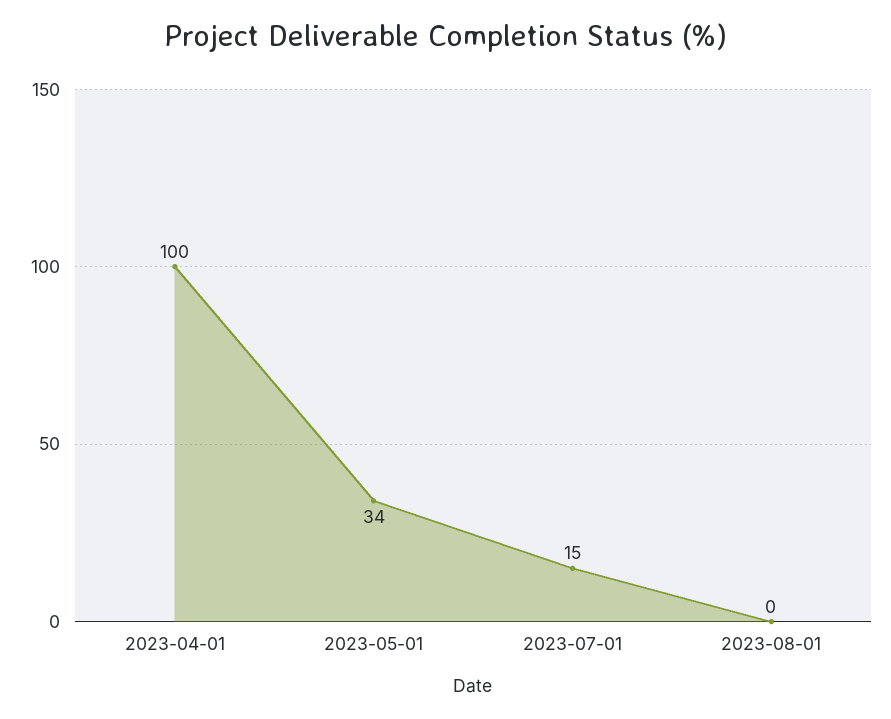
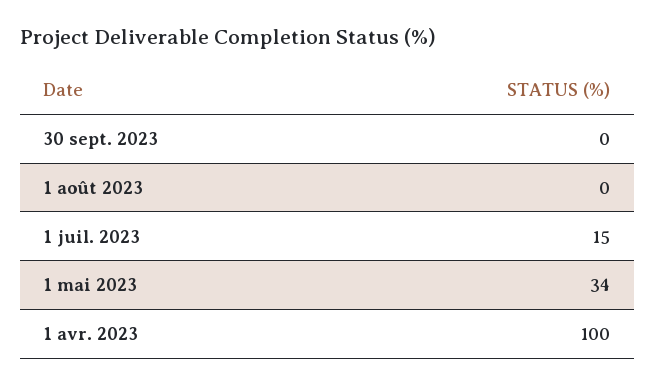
30 sept. 2023: none -> 0

